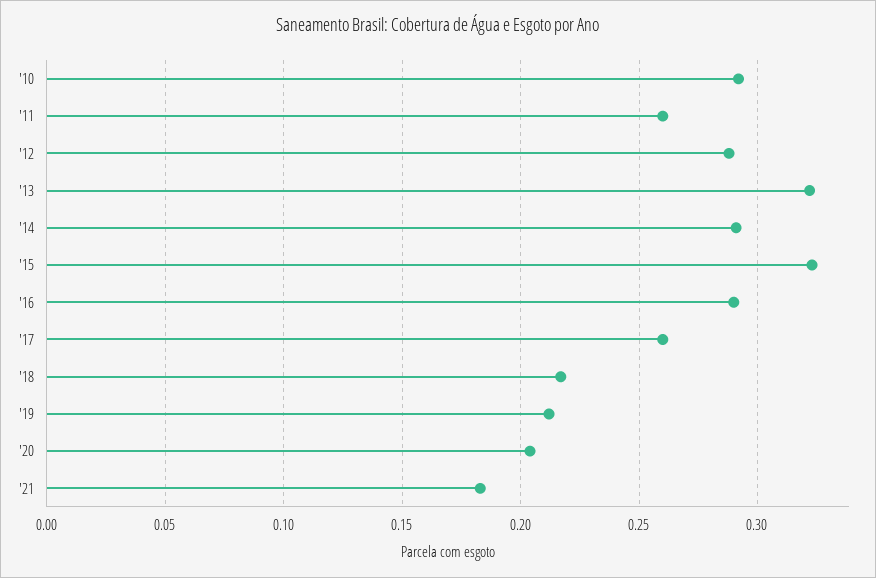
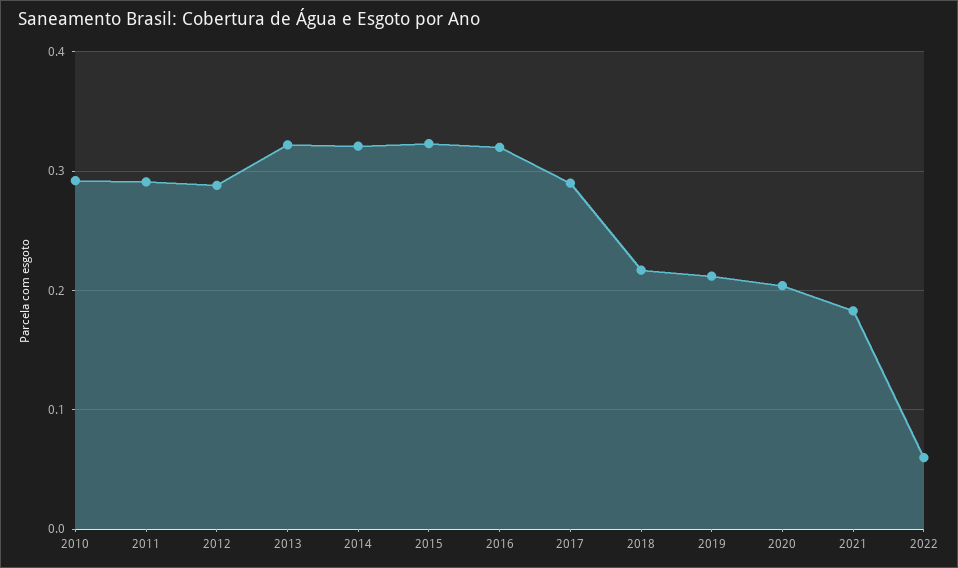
'11: 0.26 -> 0.29
'14: 0.29 -> 0.32
'16: 0.29 -> 0.32
'17: 0.26 -> 0.29
2022: none -> 0.06

